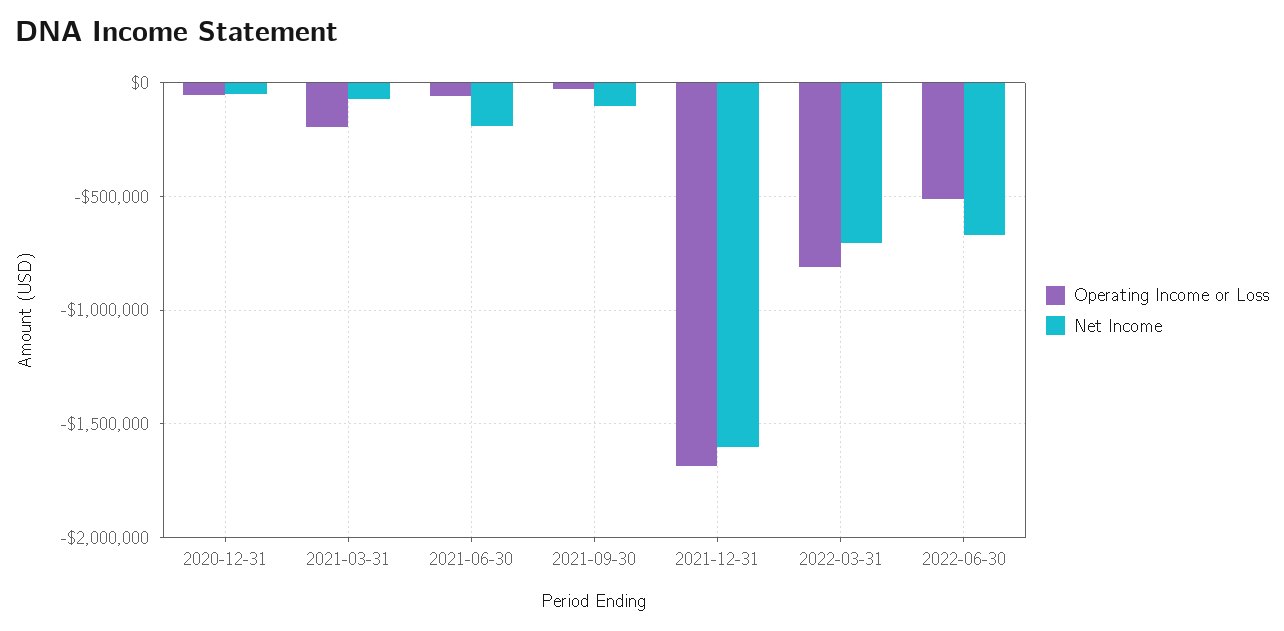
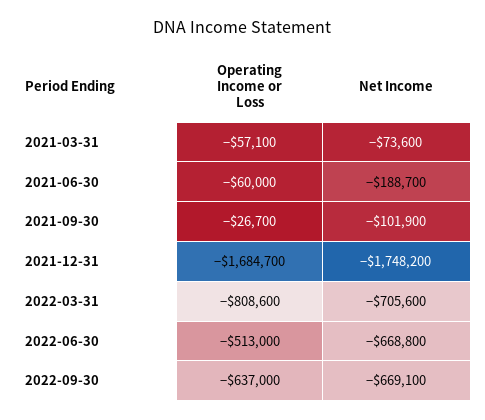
Operating Income or Loss, 2020-12-31: -50000 -> none
Net Income, 2020-12-31: -50000 -> none
Operating Income or Loss, 2021-03-31: -200000 -> -57100
Net Income, 2021-12-31: -1600000 -> -1748200
Operating Income or Loss, 2022-09-30: none -> -637000
Net Income, 2022-09-30: none -> -669100

